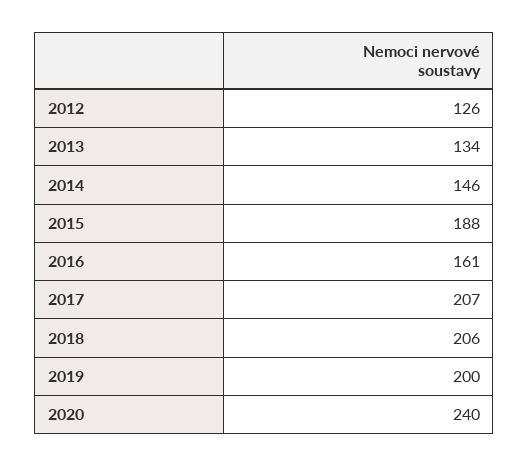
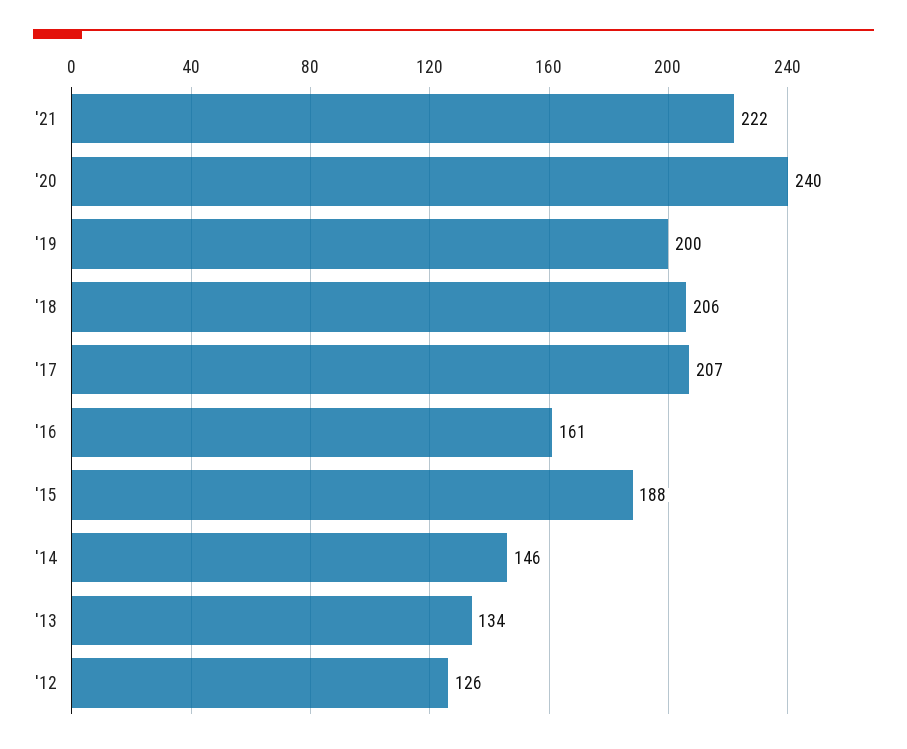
'21: none -> 222

